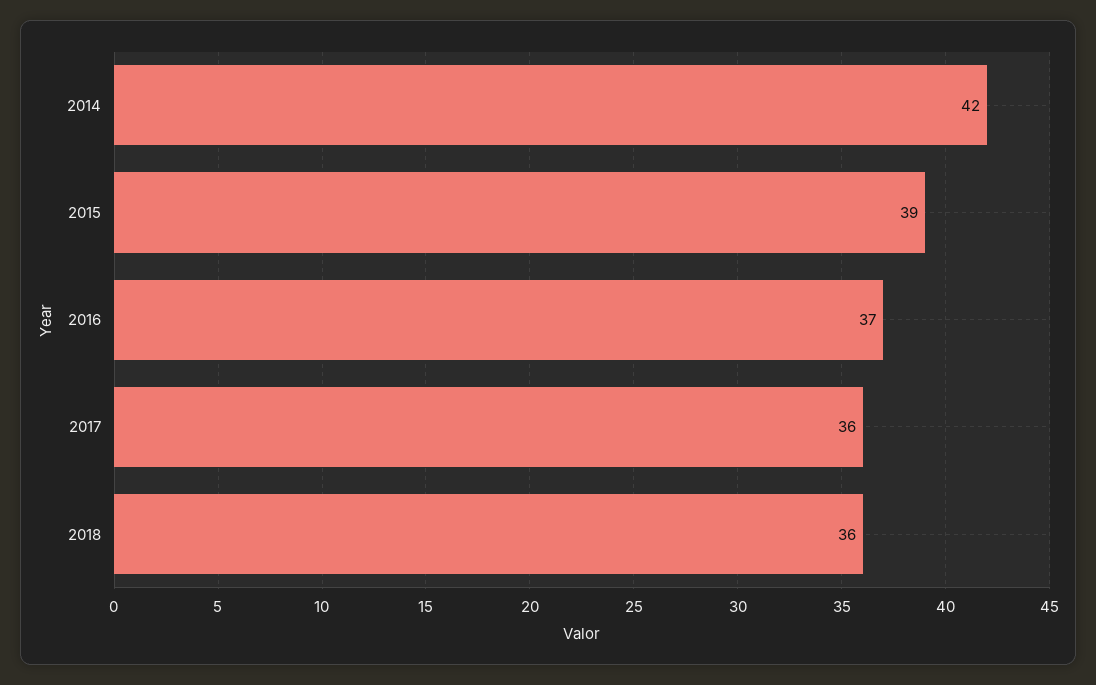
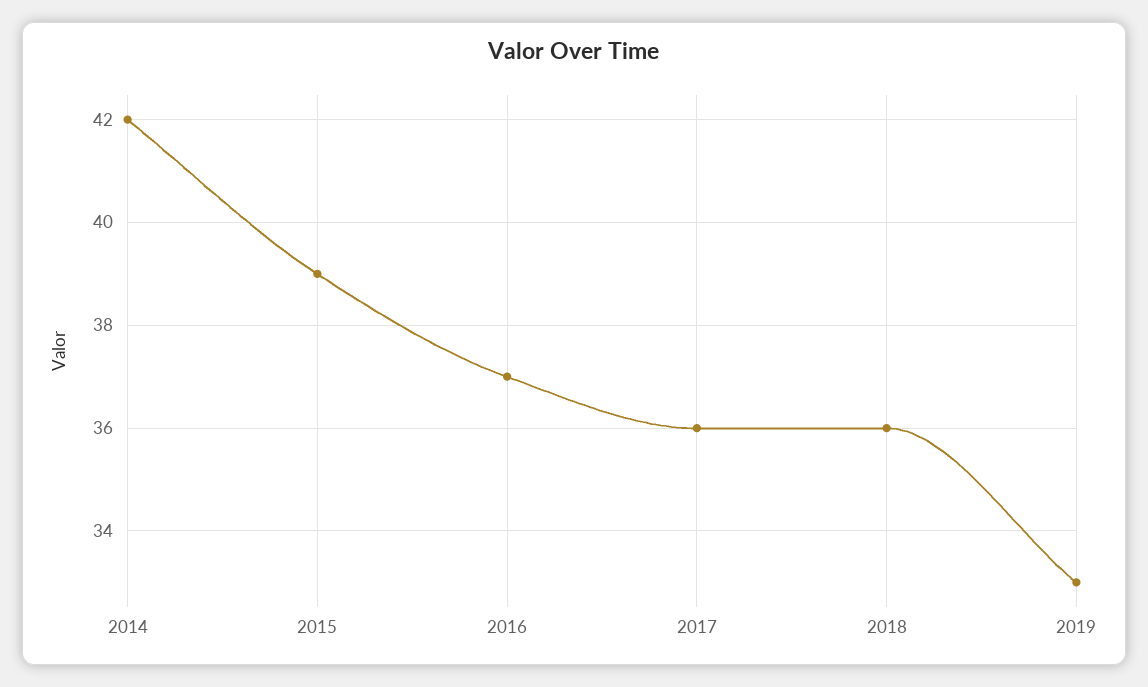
2019: none -> 33

